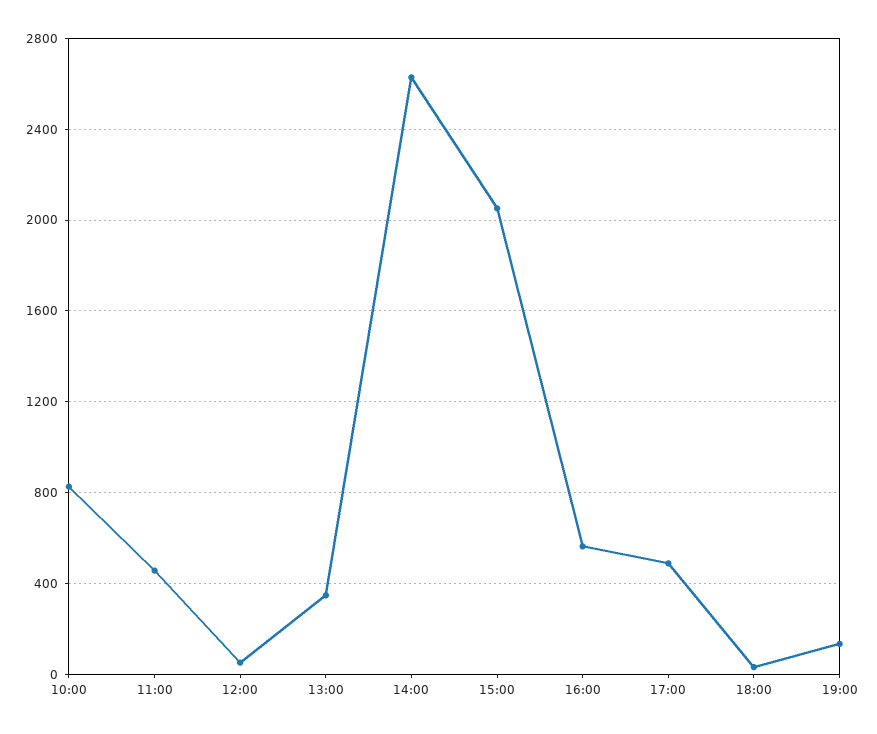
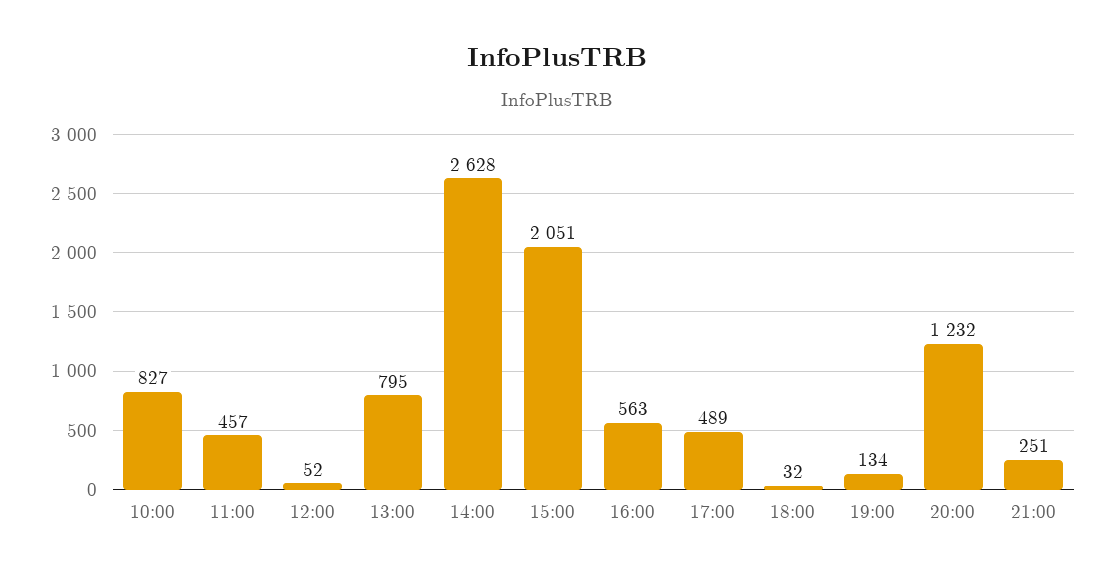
13:00: 350 -> 795
20:00: none -> 1232
21:00: none -> 251

